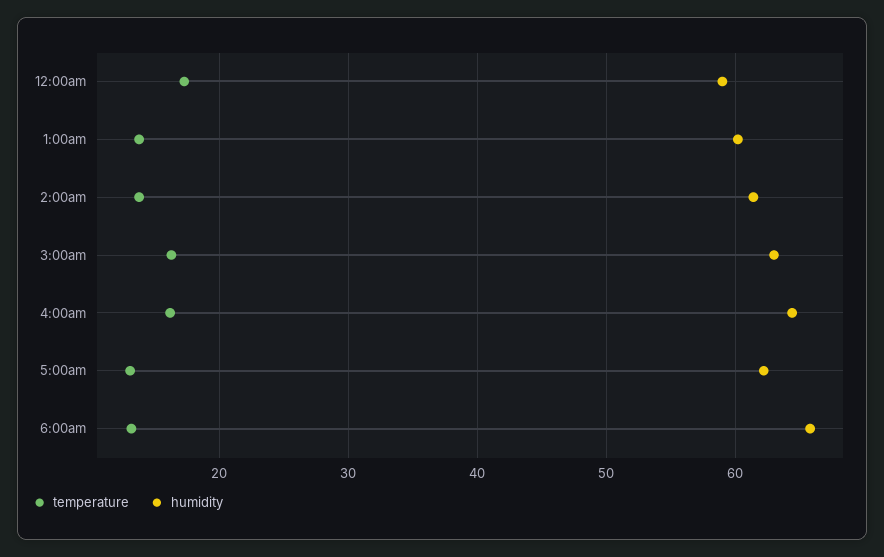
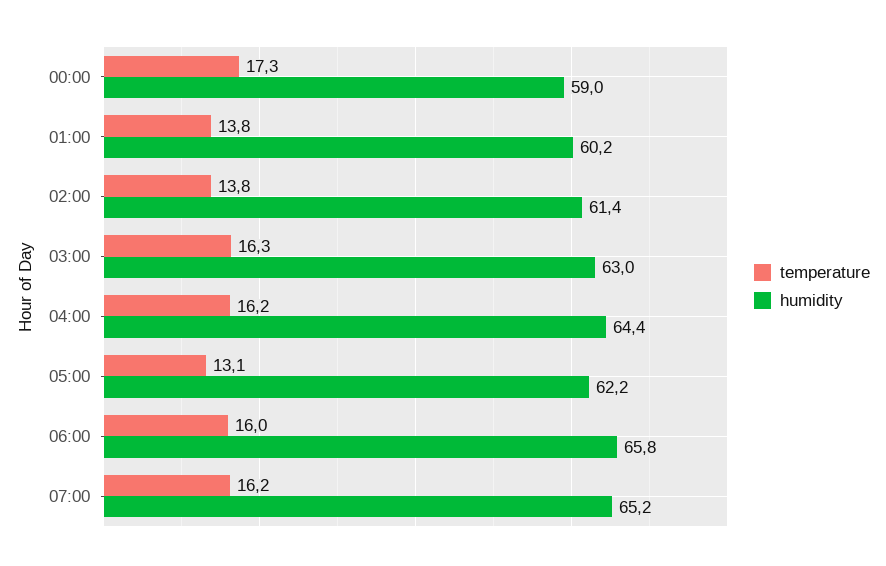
temperature, 6:00am: 13 -> 16
temperature, 07:00: none -> 16.2
humidity, 07:00: none -> 65.2

